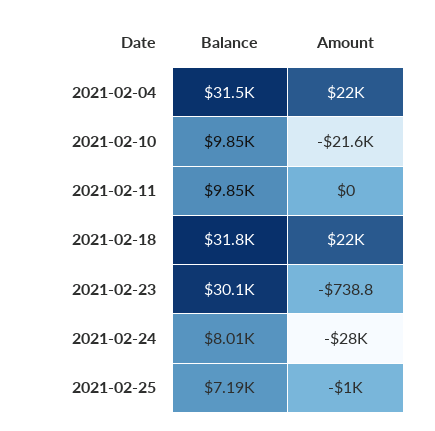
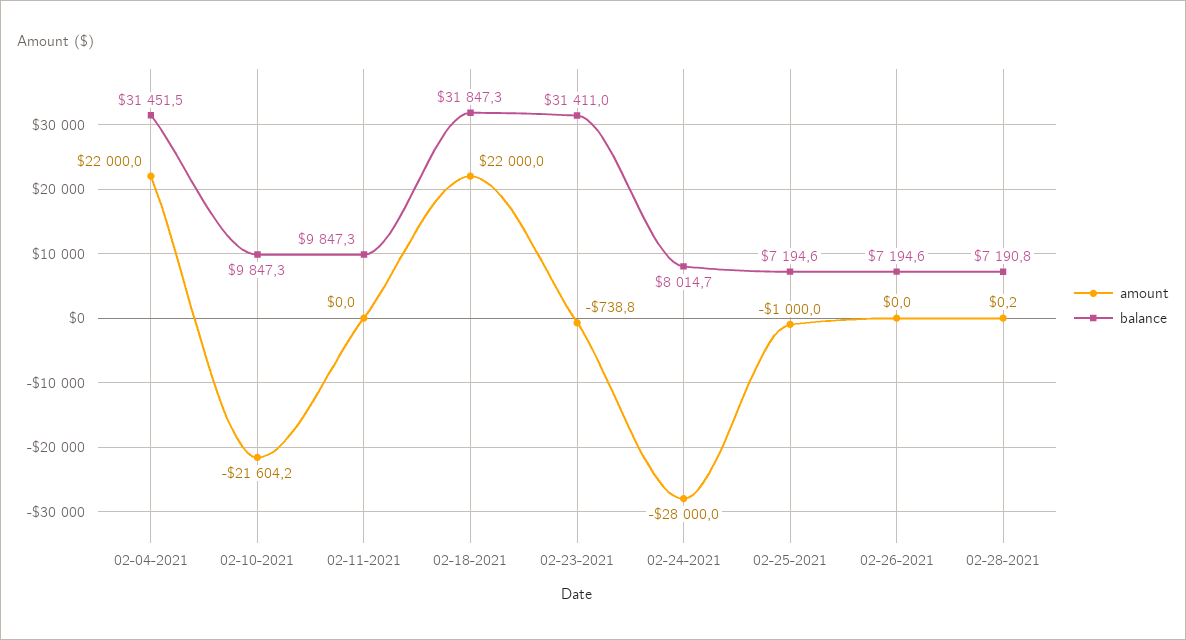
Balance, 2021-02-23: 30100 -> 31411
Amount, 02-26-2021: none -> 0
Balance, 02-26-2021: none -> 7194.6
Amount, 02-28-2021: none -> 0.2
Balance, 02-28-2021: none -> 7190.8

